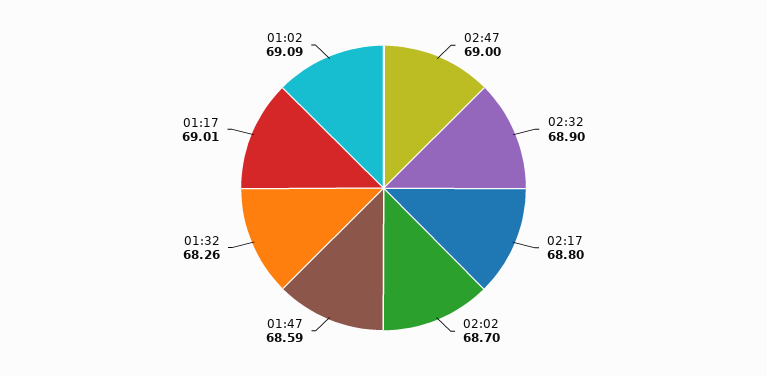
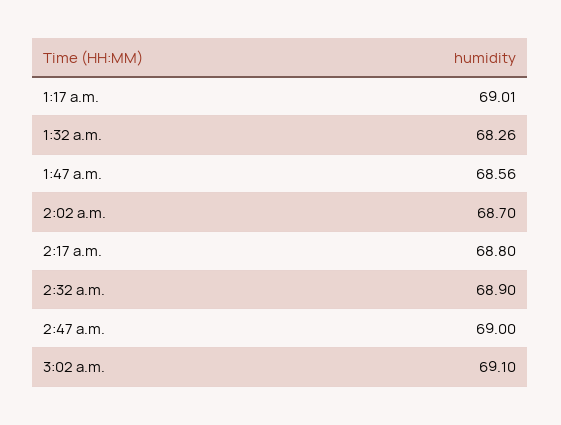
01:47: 68.59 -> 68.56
01:02: 69.09 -> none
3:02 a.m.: none -> 69.1

